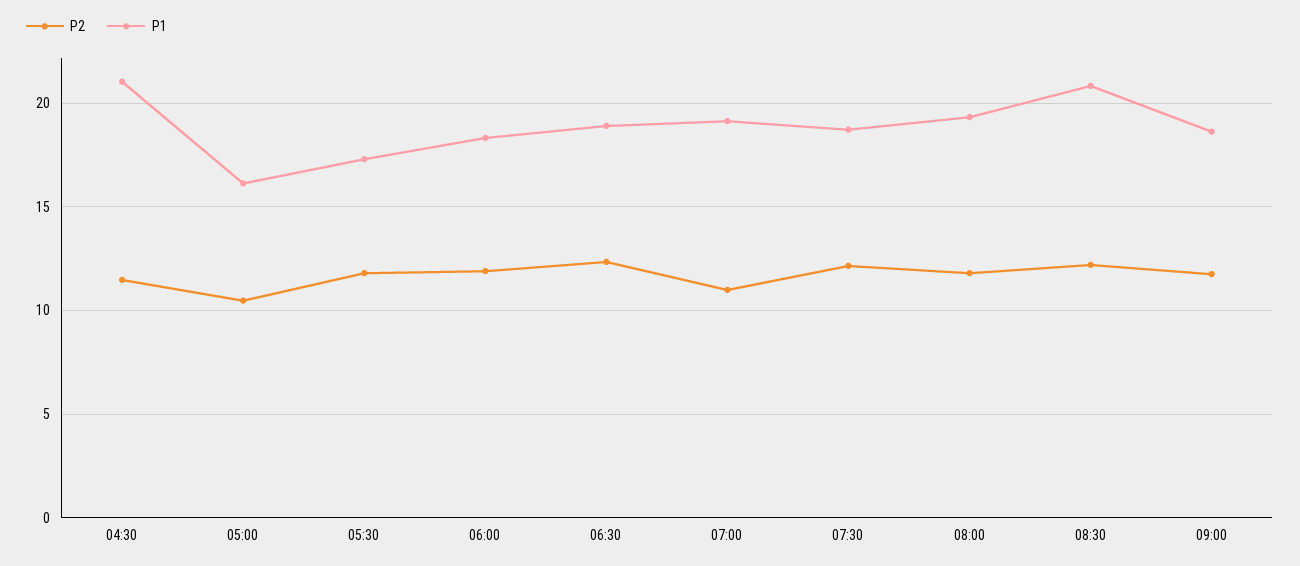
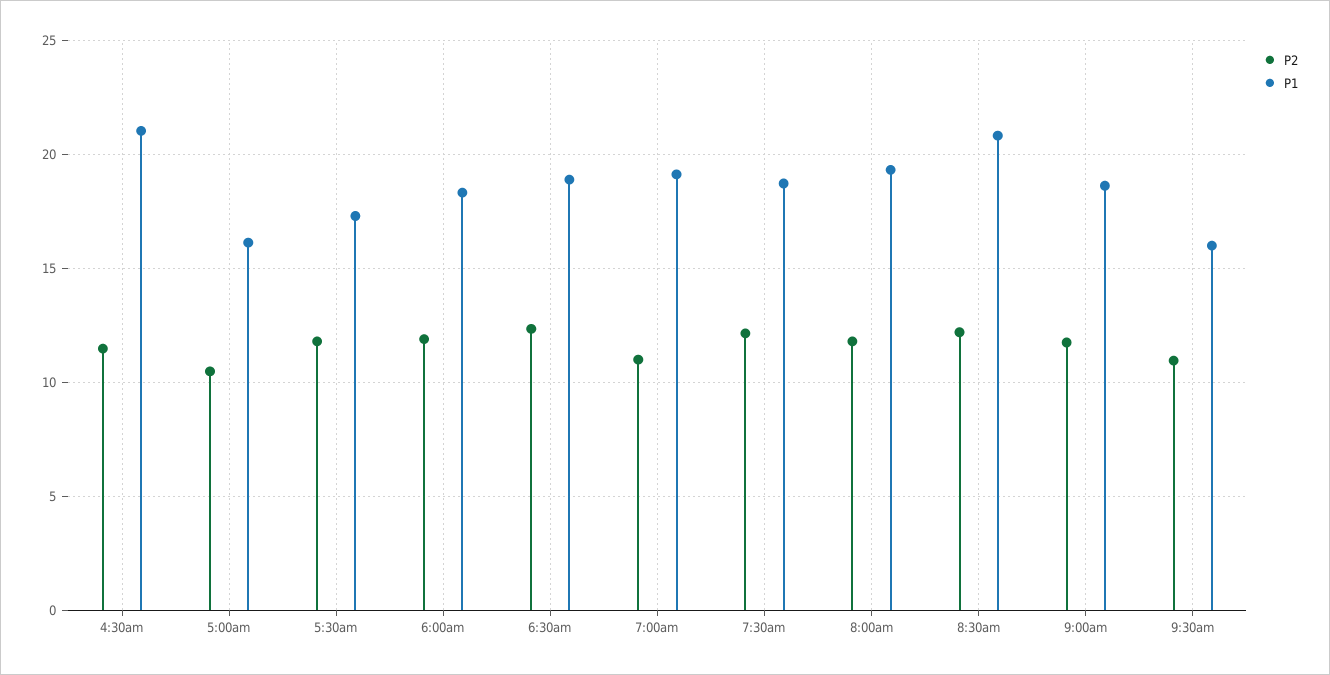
P2, 9:30am: none -> 11
P1, 9:30am: none -> 16

